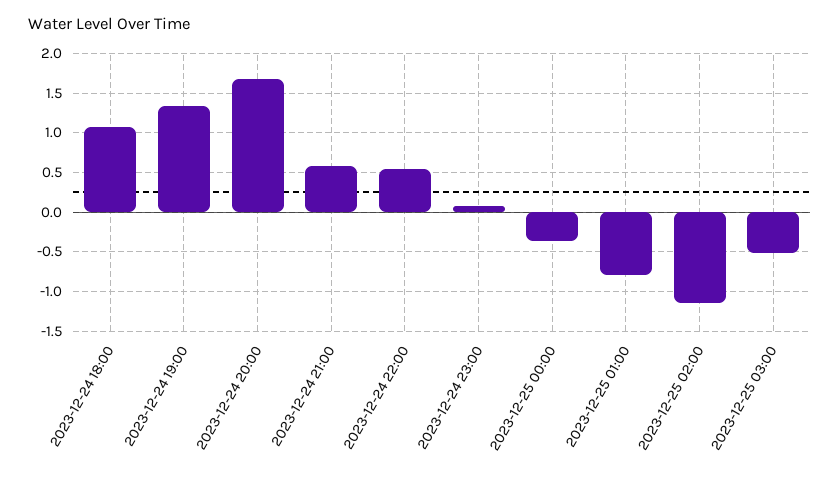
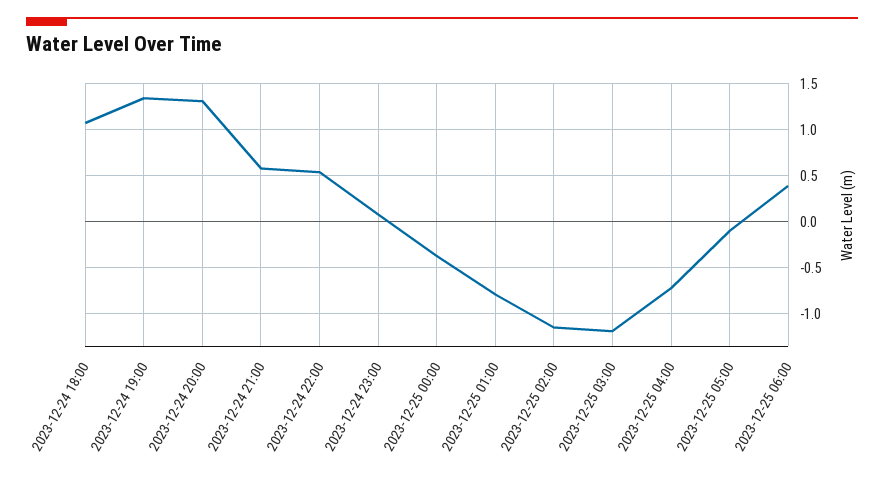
2023-12-24 20:00: 1.7 -> 1.3
2023-12-25 03:00: -0.5 -> -1.2
2023-12-25 04:00: none -> -0.7
2023-12-25 05:00: none -> -0.1
2023-12-25 06:00: none -> 0.4

